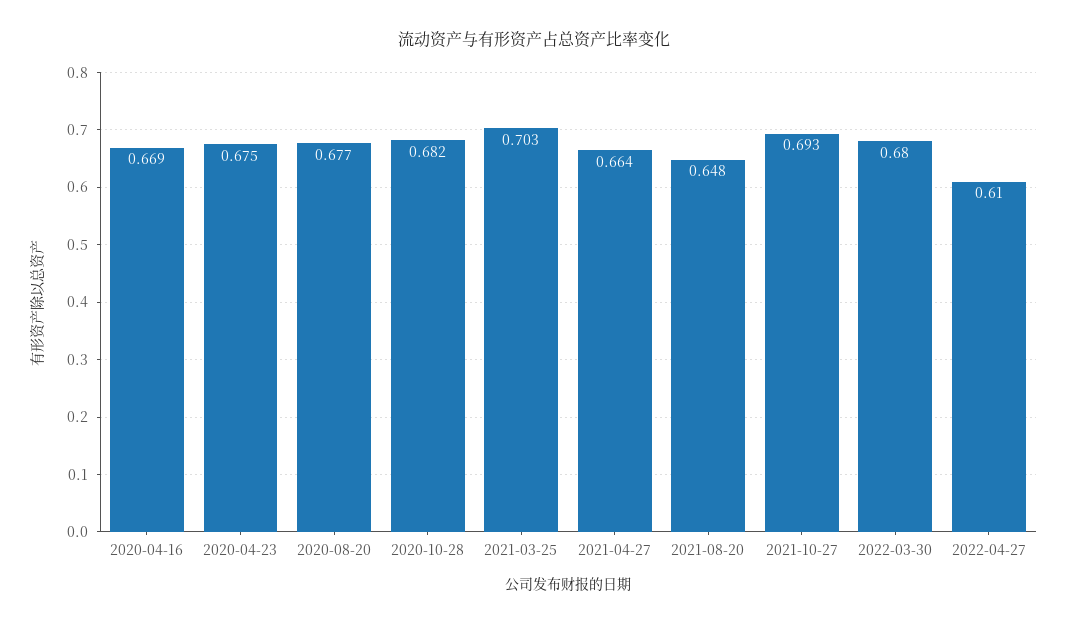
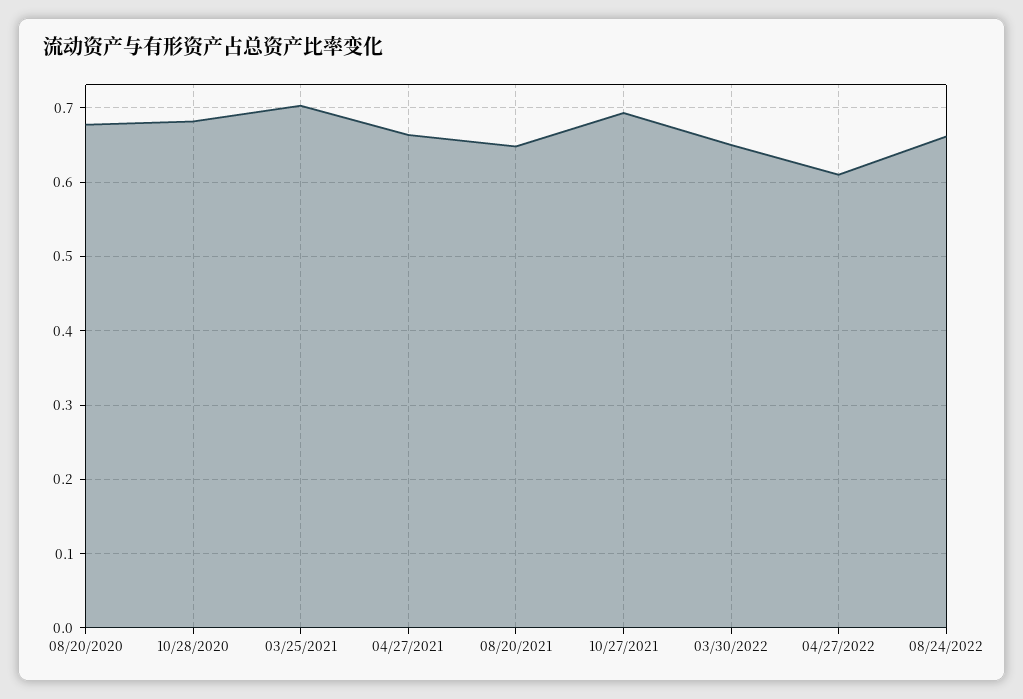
2020-04-16: 0.669 -> none
2020-04-23: 0.675 -> none
2022-03-30: 0.68 -> 0.65
08/24/2022: none -> 0.66

